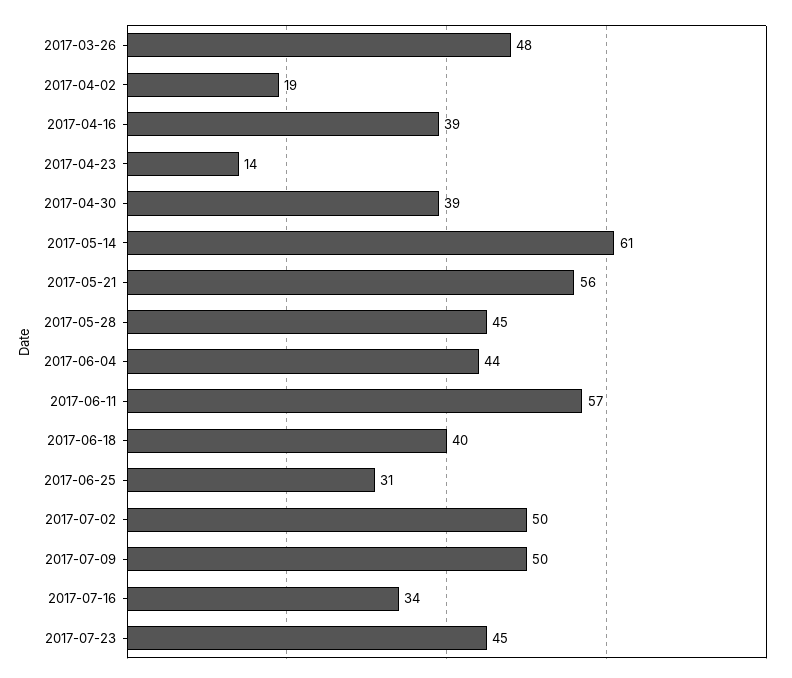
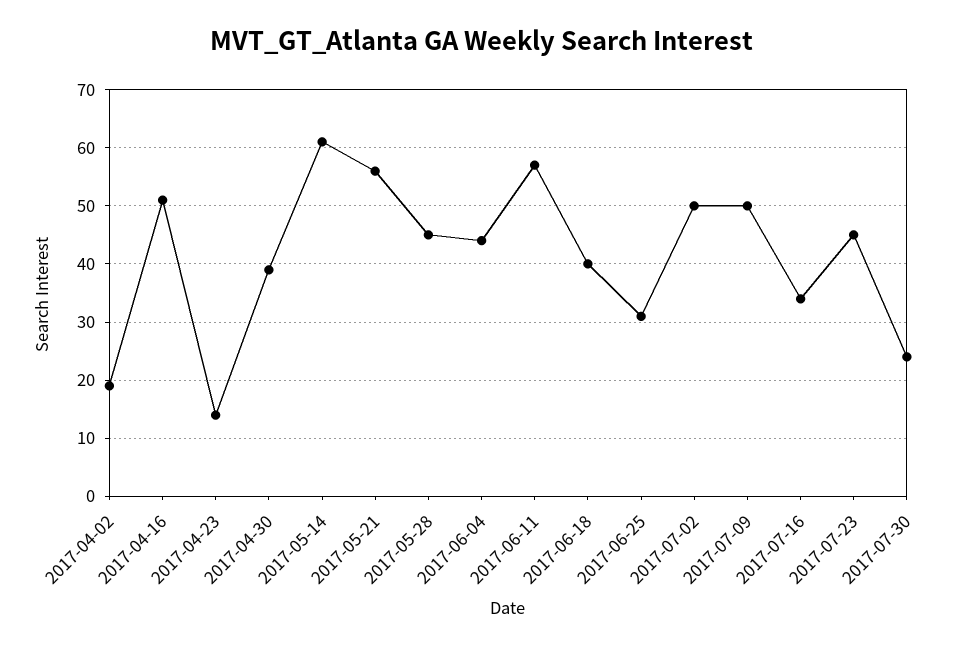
2017-03-26: 48 -> none
2017-04-16: 39 -> 50
2017-07-30: none -> 25

